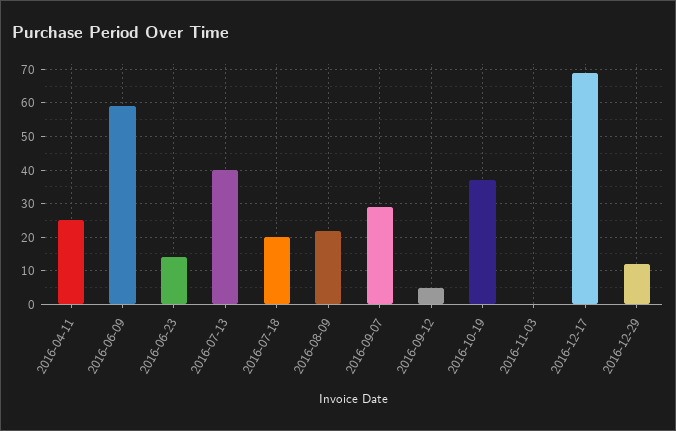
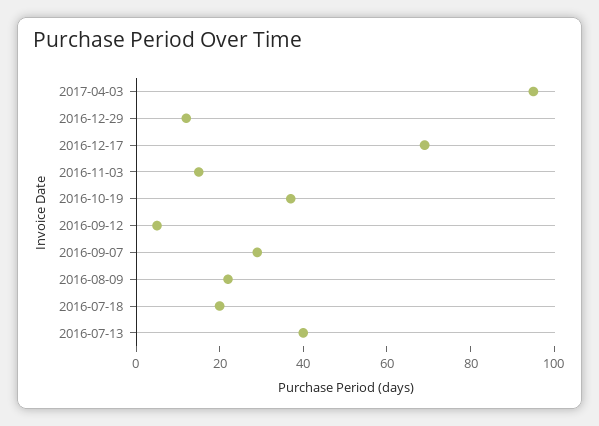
2016-04-11: 25 -> none
2016-06-09: 60 -> none
2016-06-23: 15 -> none
2016-11-03: 0 -> 15
2017-04-03: none -> 95

